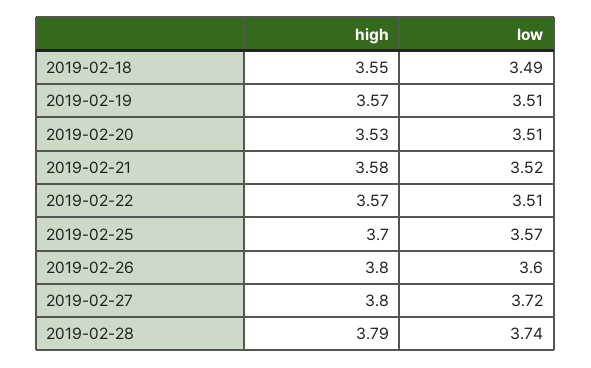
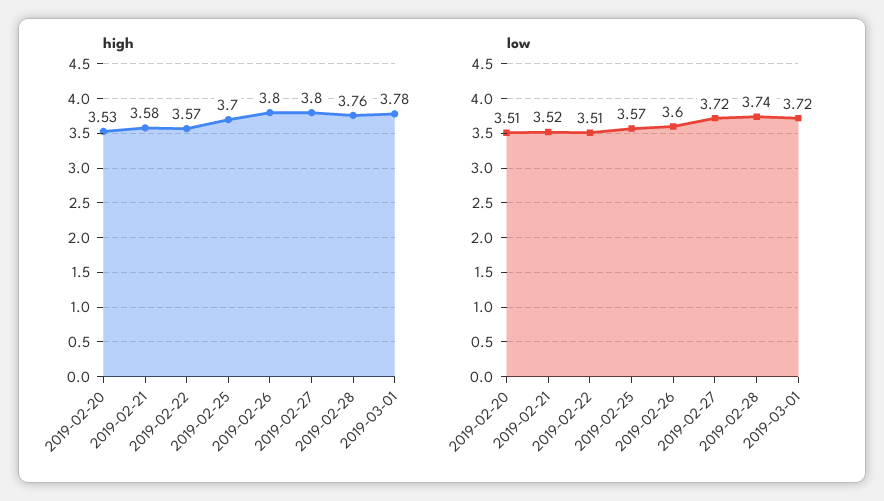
high, 2019-02-18: 3.55 -> none
low, 2019-02-18: 3.49 -> none
high, 2019-02-19: 3.57 -> none
low, 2019-02-19: 3.51 -> none
high, 2019-02-28: 3.79 -> 3.76
high, 2019-03-01: none -> 3.78
low, 2019-03-01: none -> 3.72

